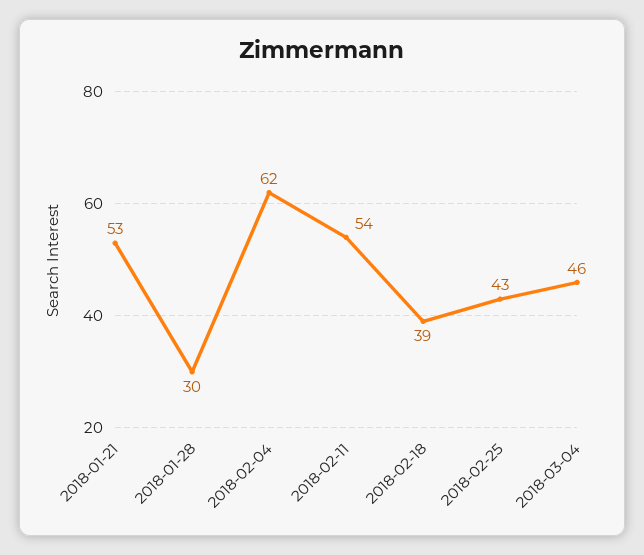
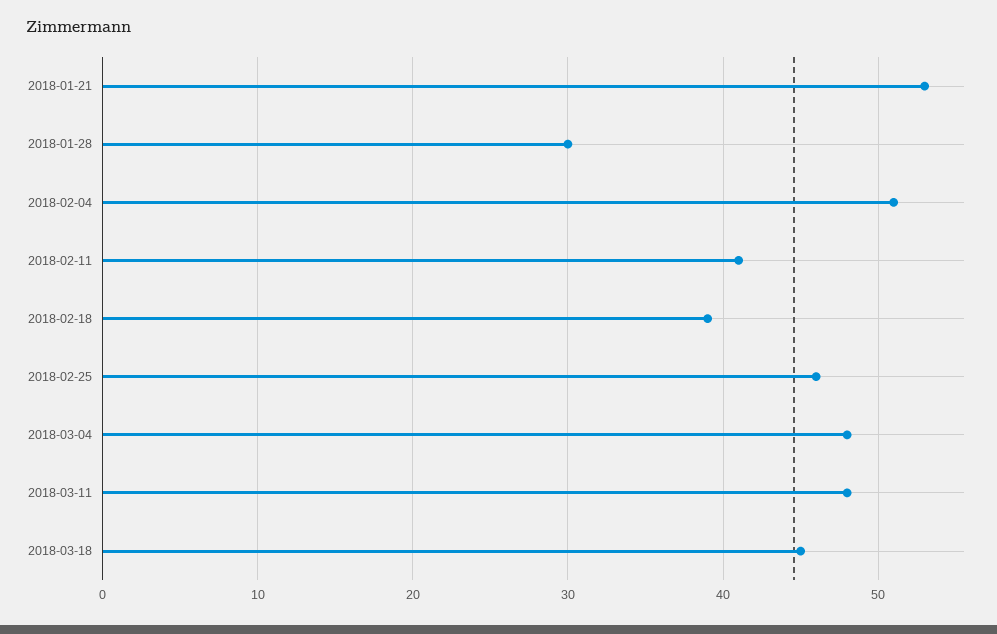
2018-02-04: 62 -> 51
2018-02-11: 54 -> 41
2018-02-25: 43 -> 46
2018-03-04: 46 -> 48
2018-03-11: none -> 48
2018-03-18: none -> 45

